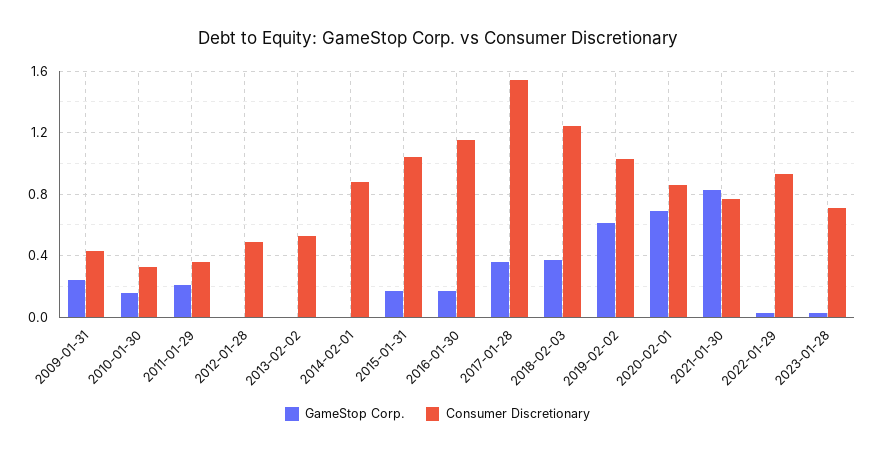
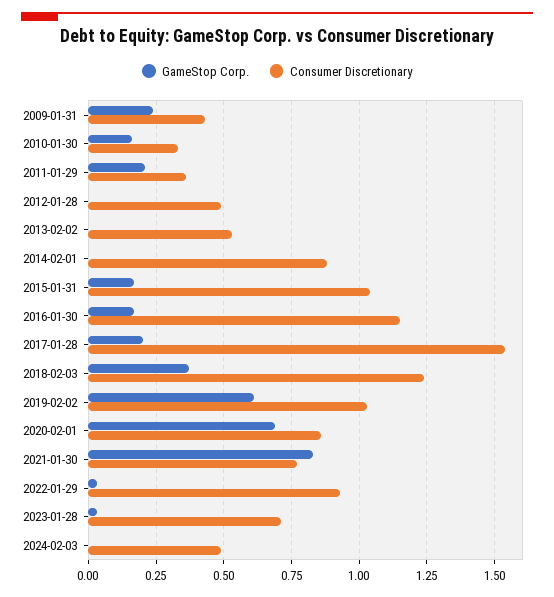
GameStop Corp., 2017-01-28: 0.35 -> 0.2
GameStop Corp., 2024-02-03: none -> 0
Consumer Discretionary, 2024-02-03: none -> 0.5

